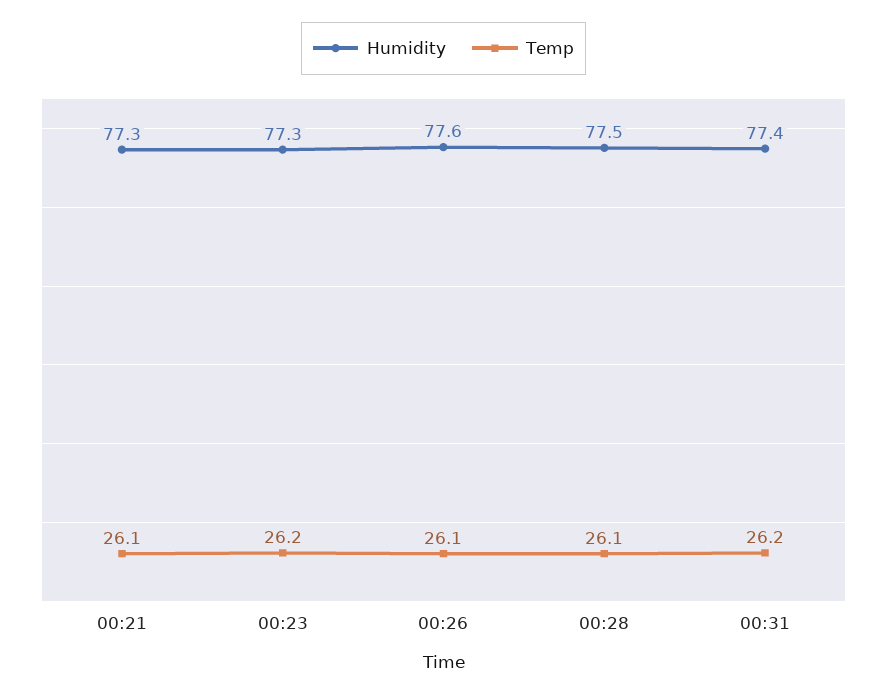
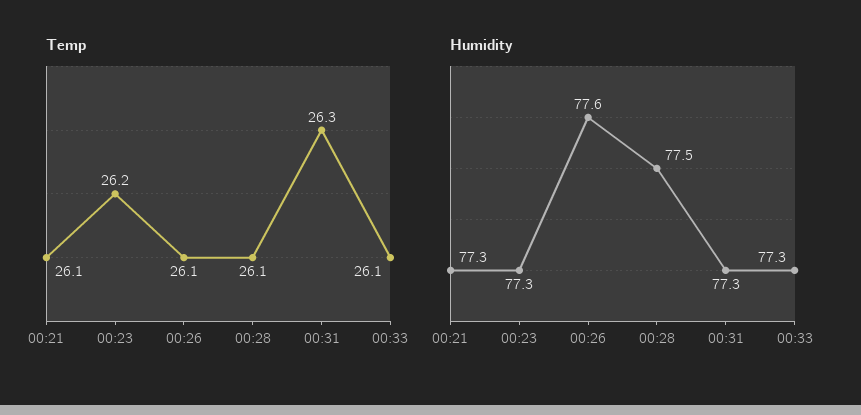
Humidity, 00:31: 77.4 -> 77.3
Temp, 00:31: 26.2 -> 26.3
Temp, 00:33: none -> 26.1
Humidity, 00:33: none -> 77.3

